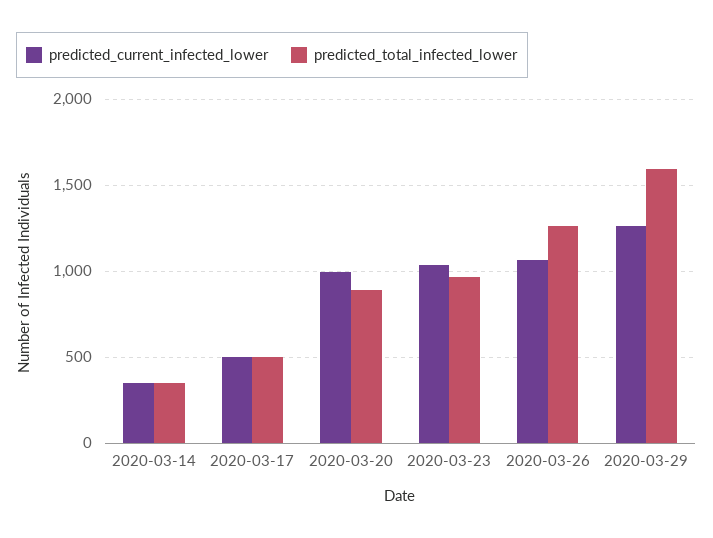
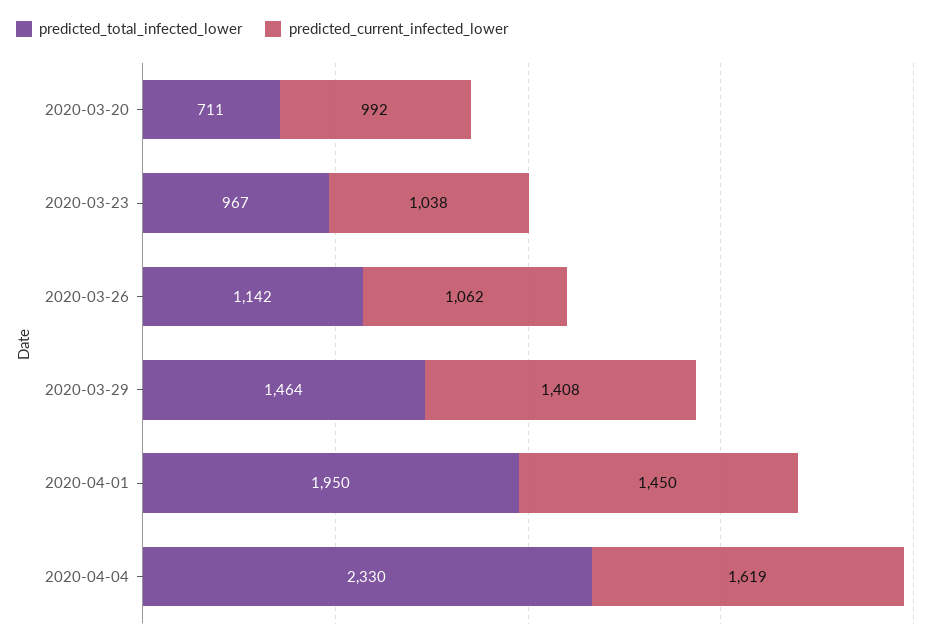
predicted_current_infected_lower, 2020-03-14: 350 -> none
predicted_total_infected_lower, 2020-03-14: 350 -> none
predicted_current_infected_lower, 2020-03-17: 500 -> none
predicted_total_infected_lower, 2020-03-17: 500 -> none
predicted_total_infected_lower, 2020-03-20: 900 -> 711
predicted_total_infected_lower, 2020-03-26: 1250 -> 1142
predicted_current_infected_lower, 2020-03-29: 1250 -> 1408
predicted_total_infected_lower, 2020-03-29: 1600 -> 1464
predicted_total_infected_lower, 2020-04-01: none -> 1950
predicted_current_infected_lower, 2020-04-01: none -> 1450
predicted_total_infected_lower, 2020-04-04: none -> 2330
predicted_current_infected_lower, 2020-04-04: none -> 1619

